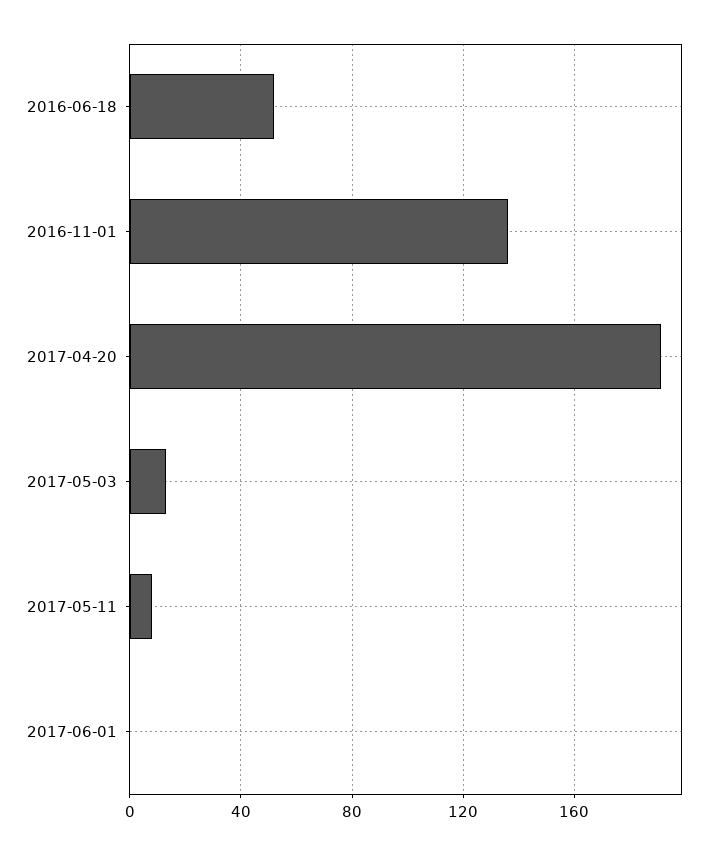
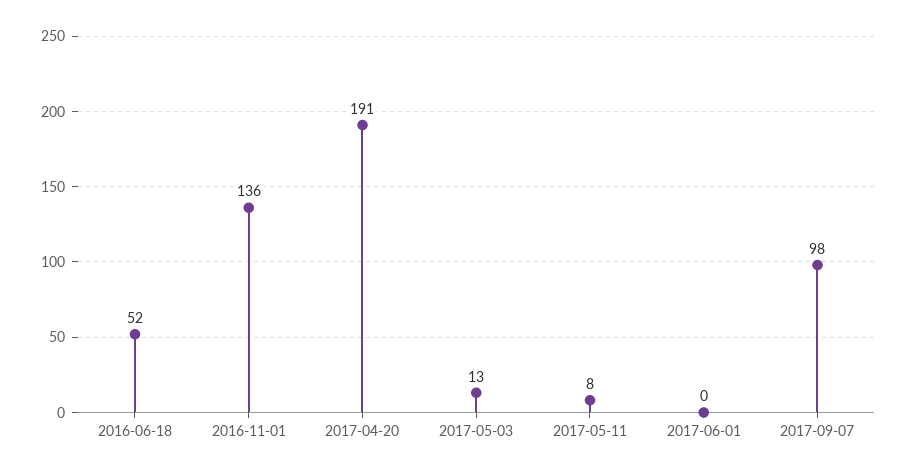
2017-09-07: none -> 98

